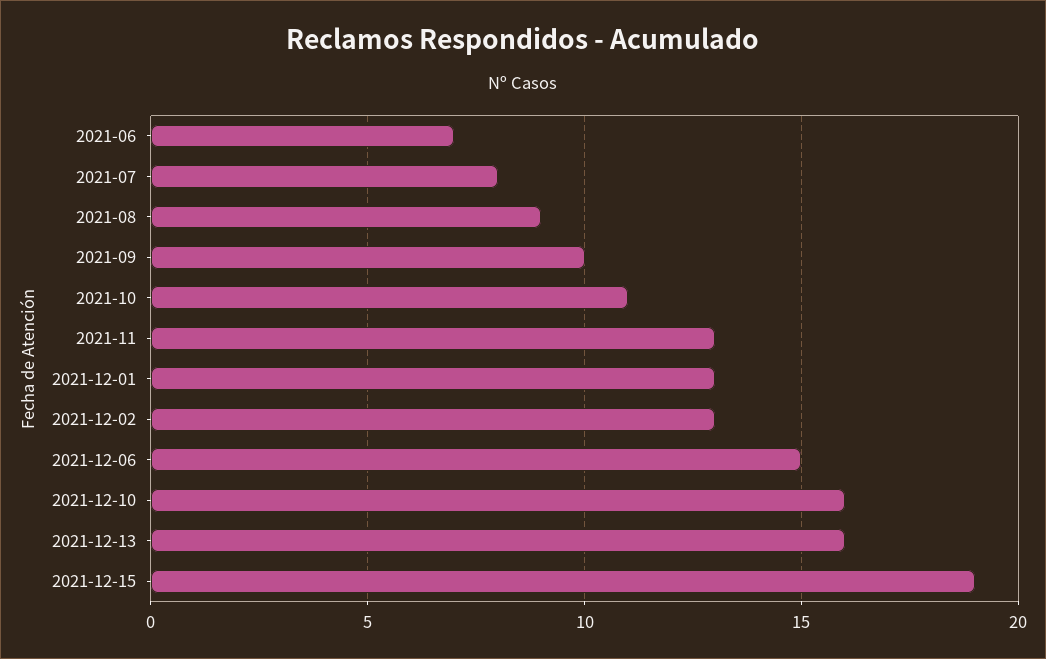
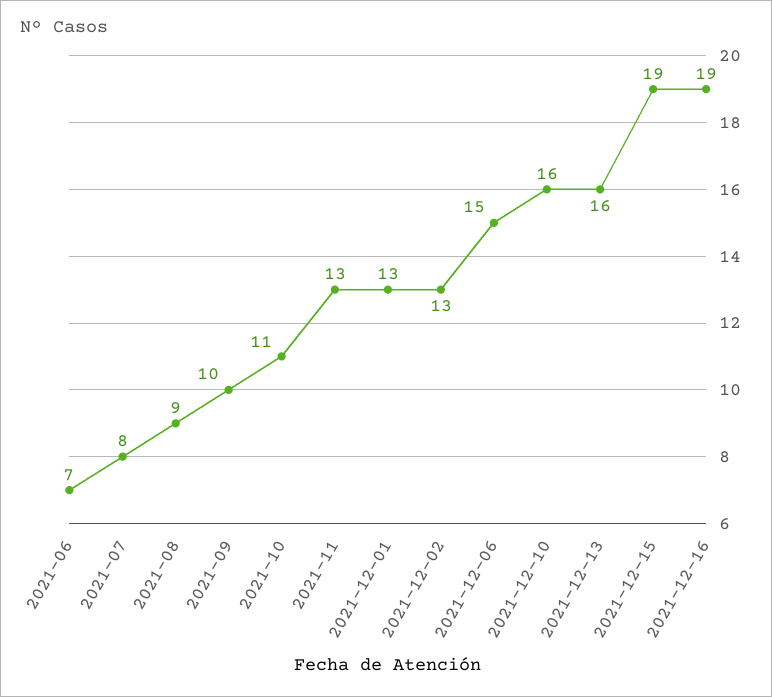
2021-12-16: none -> 19

